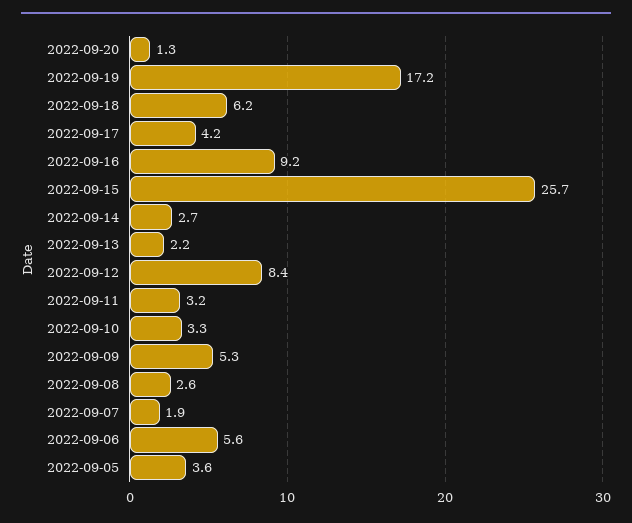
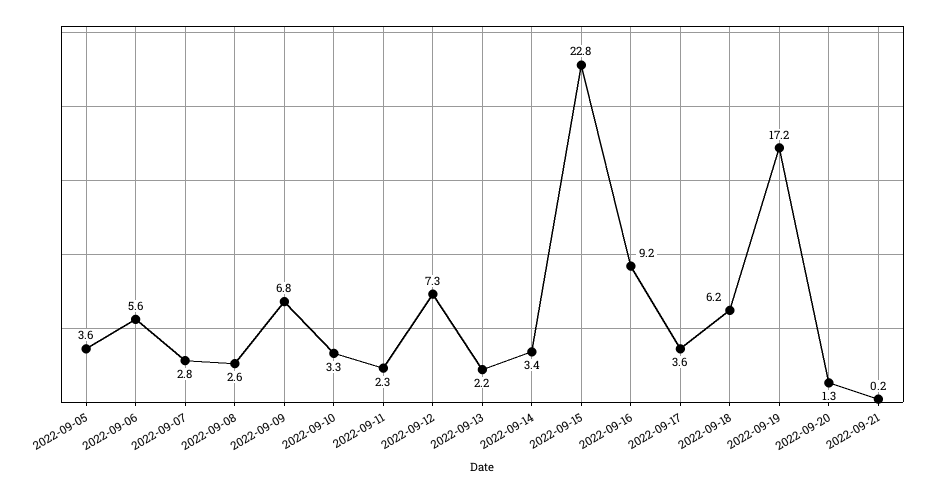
2022-09-17: 4.2 -> 3.6
2022-09-15: 25.7 -> 22.8
2022-09-14: 2.7 -> 3.4
2022-09-12: 8.4 -> 7.3
2022-09-11: 3.2 -> 2.3
2022-09-09: 5.3 -> 6.8
2022-09-07: 1.9 -> 2.8
2022-09-21: none -> 0.2

